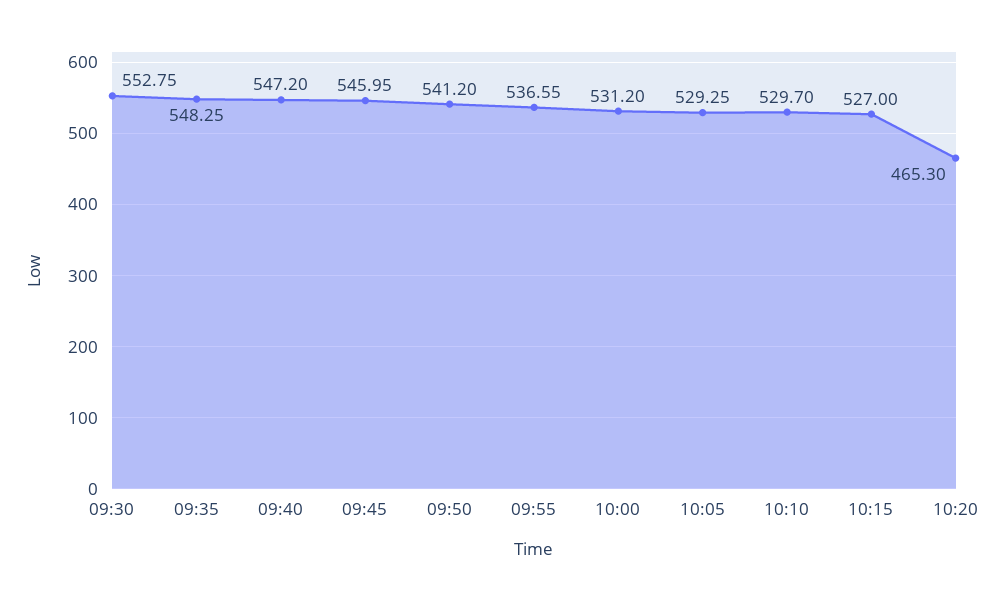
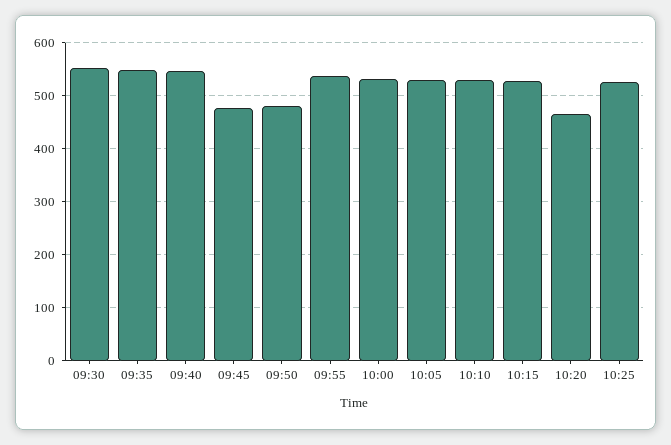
09:45: 545.95 -> 480
09:50: 541.2 -> 480
10:25: none -> 520

